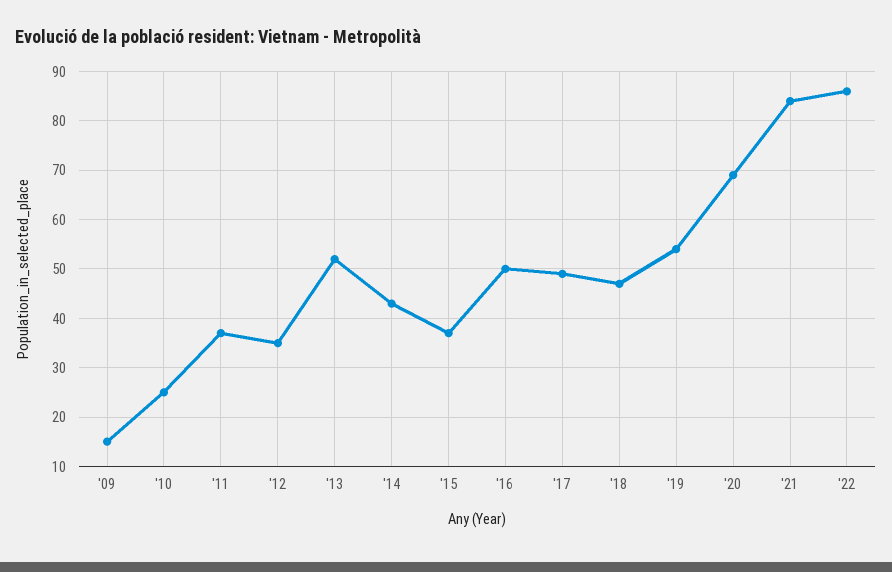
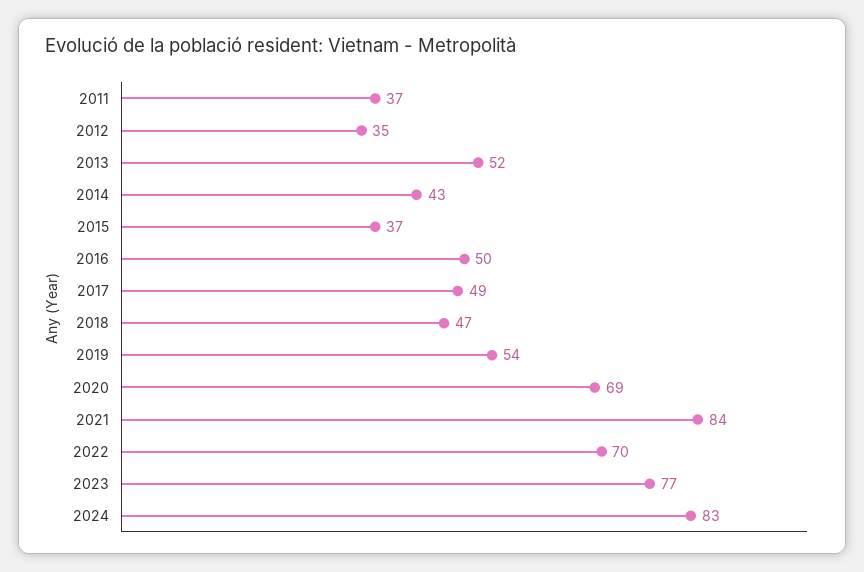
'09: 15 -> none
'10: 25 -> none
'22: 85 -> 70
2023: none -> 77
2024: none -> 83

